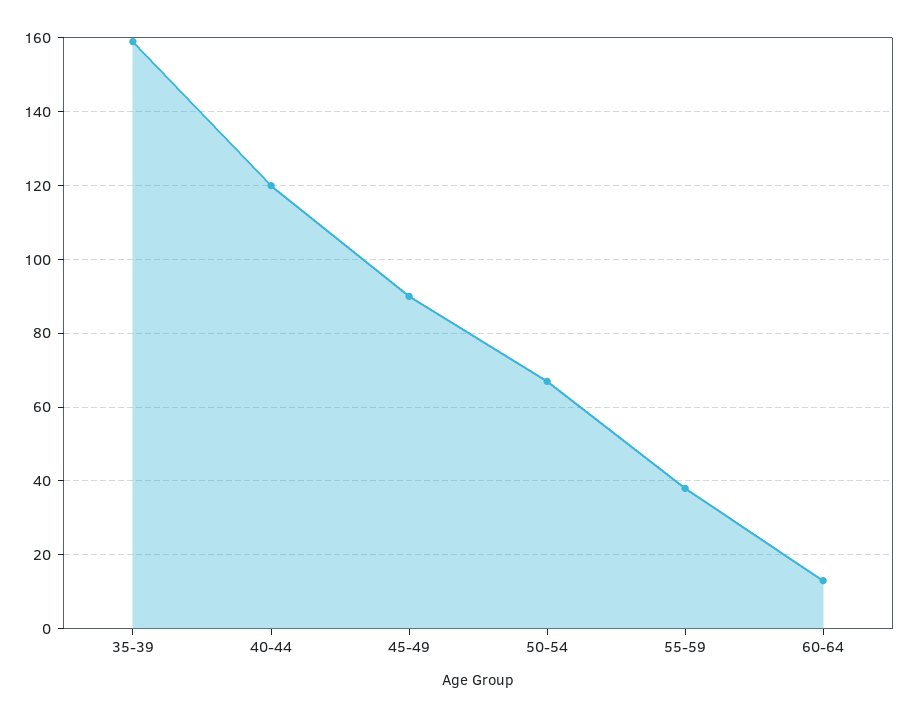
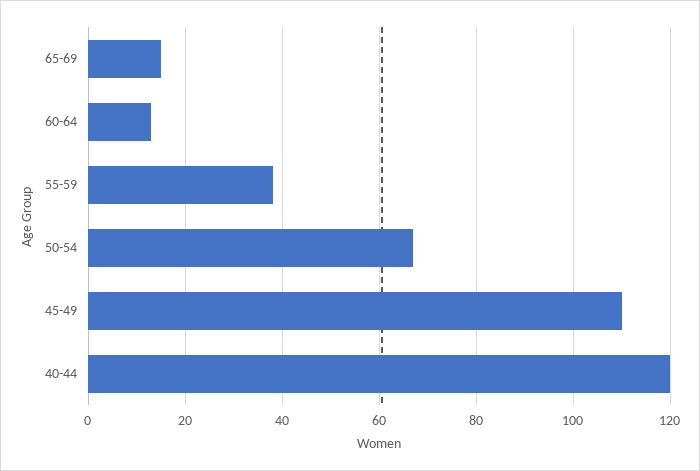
35-39: 160 -> none
45-49: 90 -> 110
65-69: none -> 15

